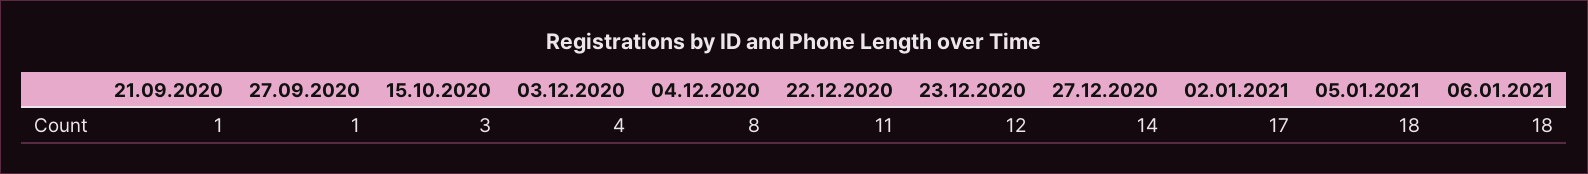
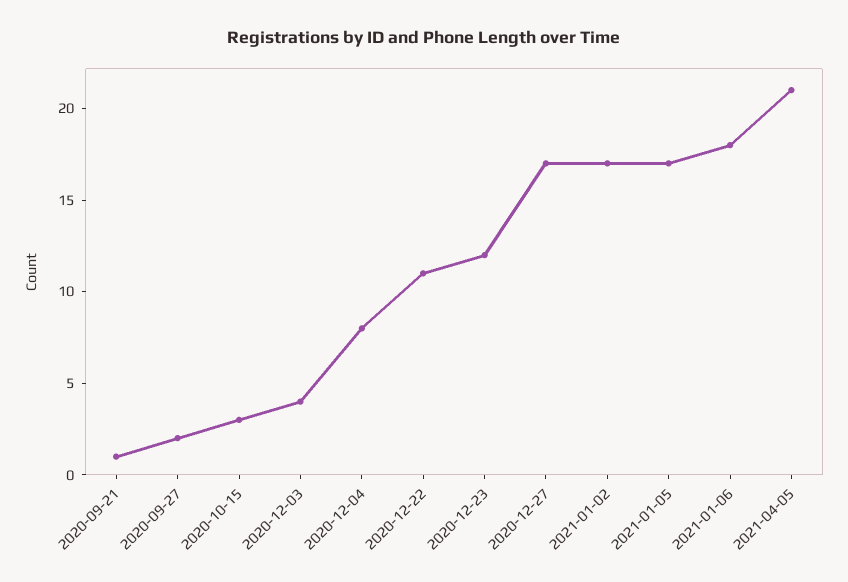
27.09.2020: 1 -> 2
27.12.2020: 14 -> 17
05.01.2021: 18 -> 17
2021-04-05: none -> 21

